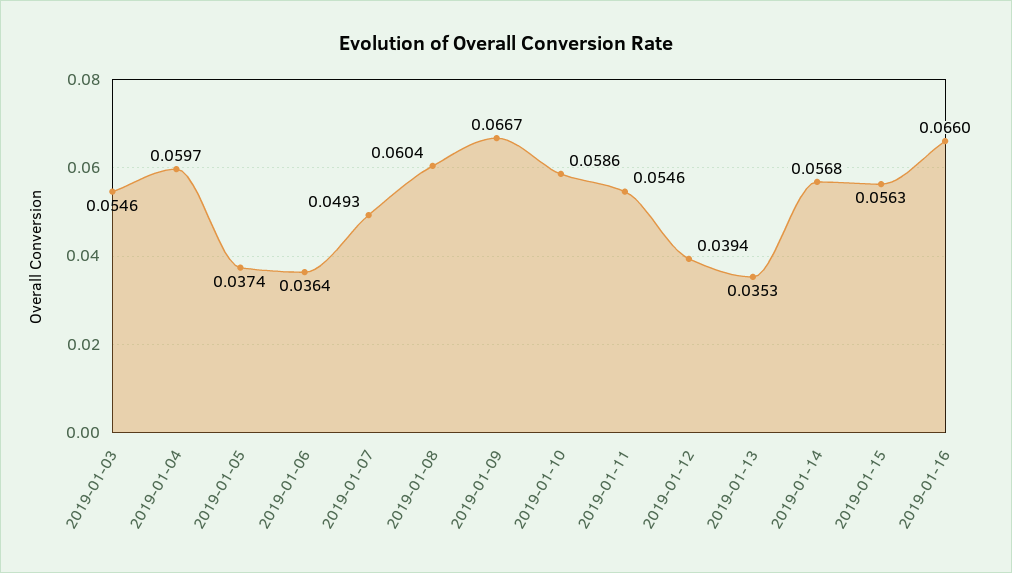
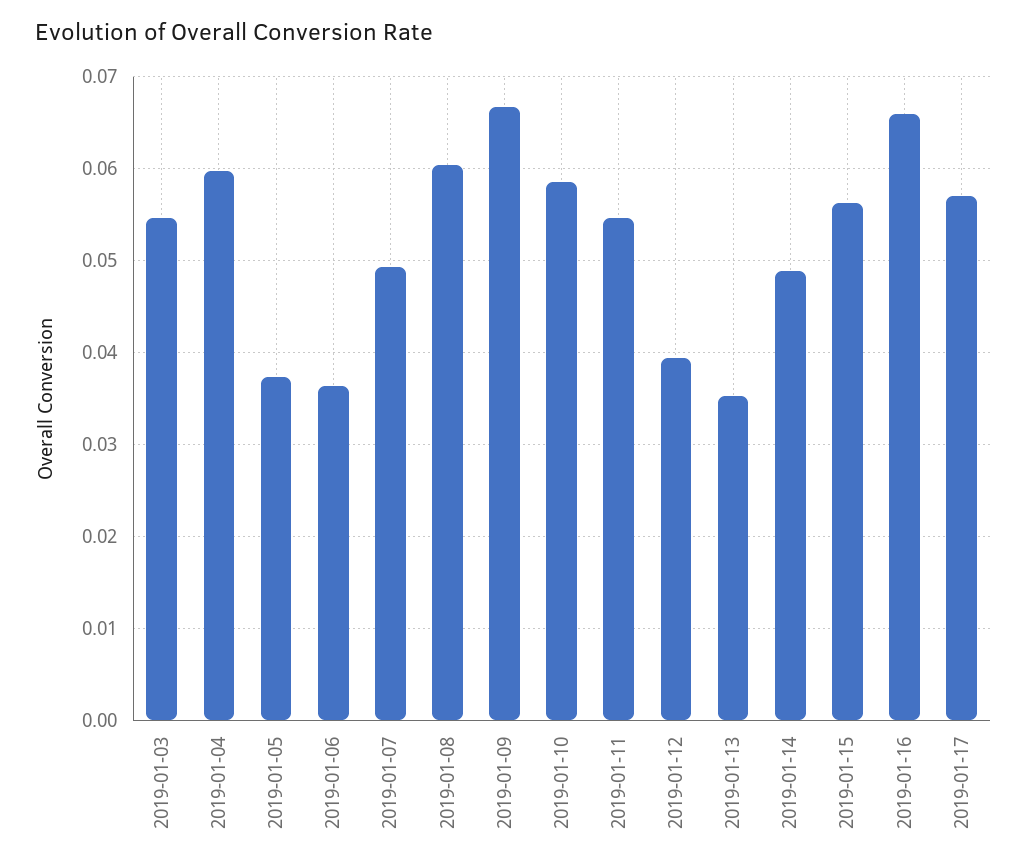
2019-01-14: 0.0568 -> 0.049
2019-01-17: none -> 0.057

